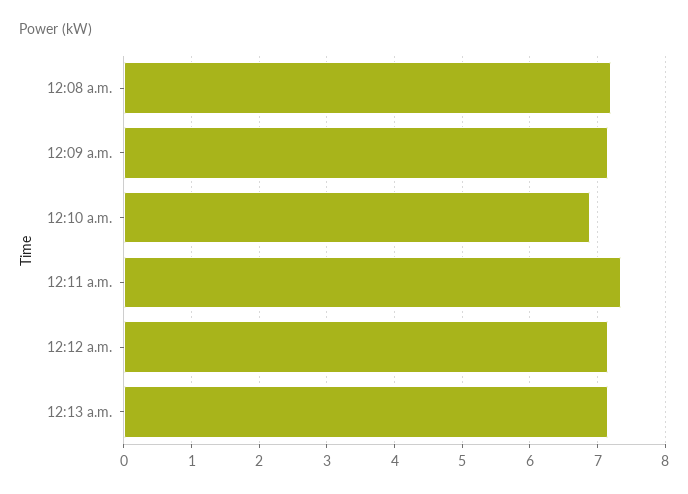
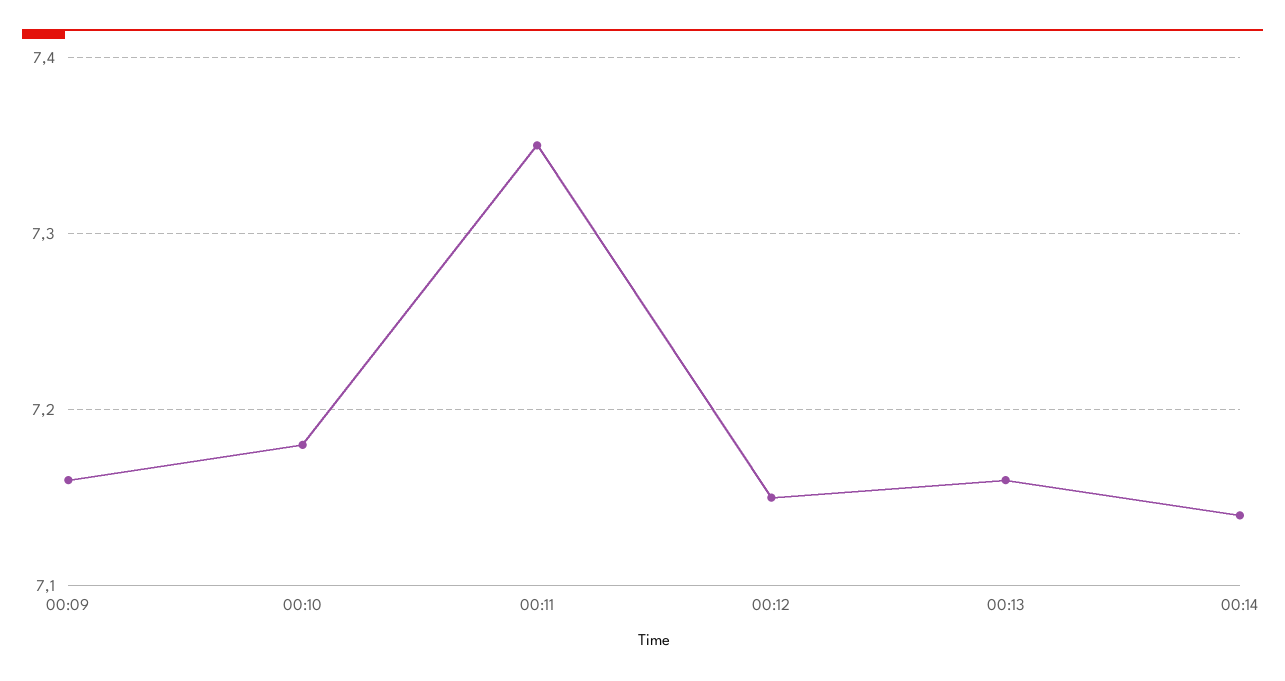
12:08 a.m.: 7.2 -> none
12:10 a.m.: 6.9 -> 7.18
00:14: none -> 7.14

